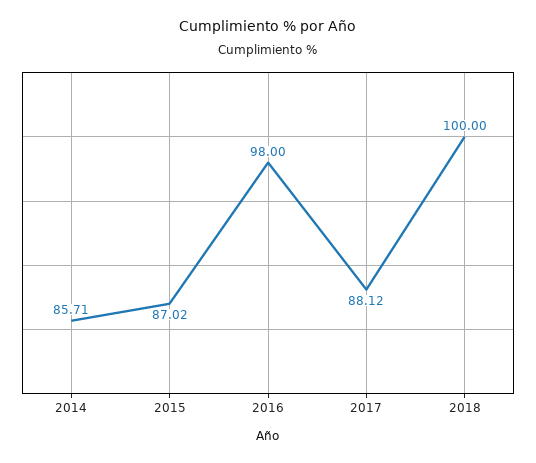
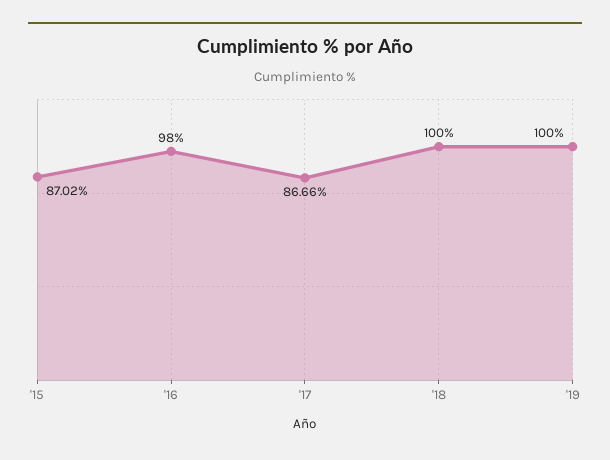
2014: 85.71 -> none
2017: 88.12 -> 86.66
'19: none -> 100

